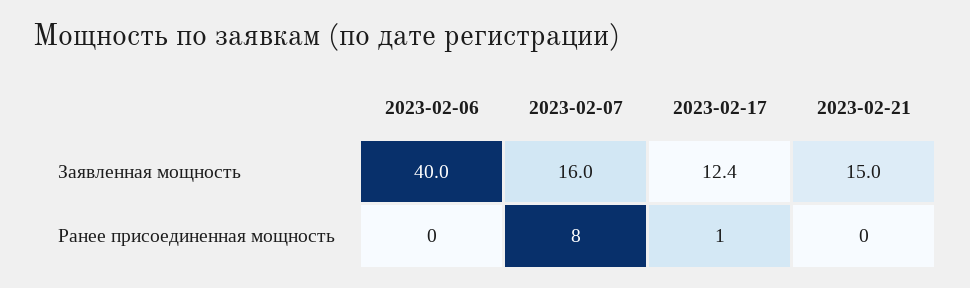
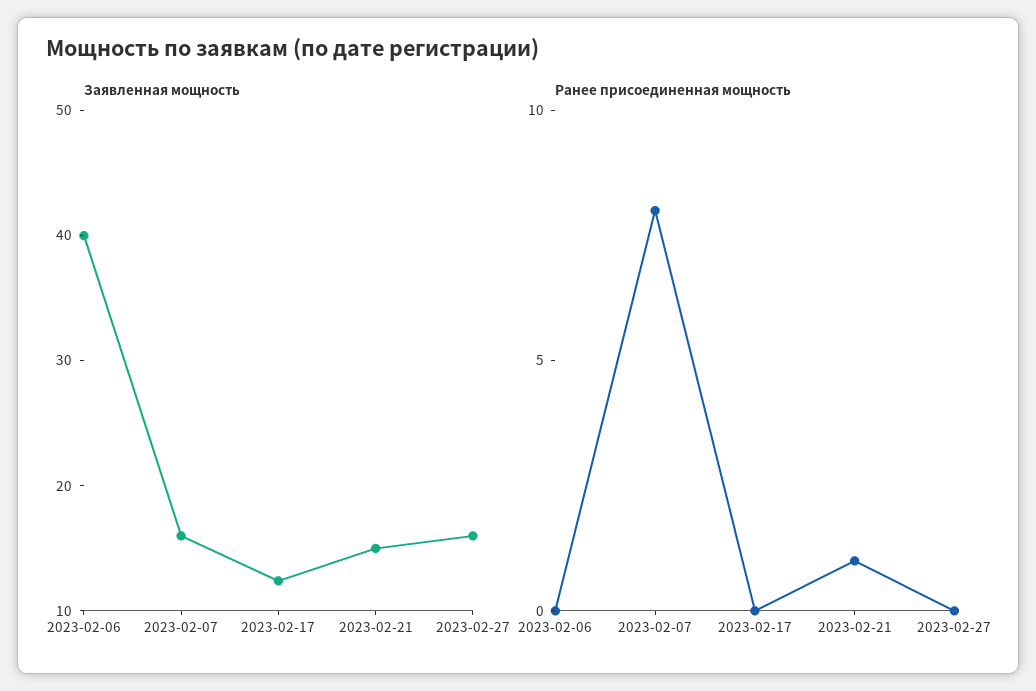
Ранее присоединенная мощность, 2023-02-17: 1 -> 0
Ранее присоединенная мощность, 2023-02-21: 0 -> 1
Заявленная мощность, 2023-02-27: none -> 16
Ранее присоединенная мощность, 2023-02-27: none -> 0

